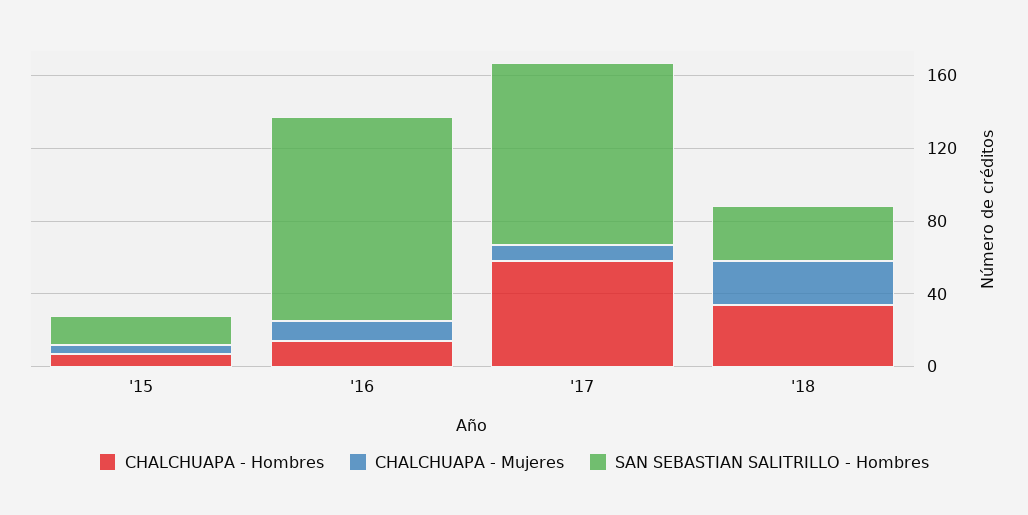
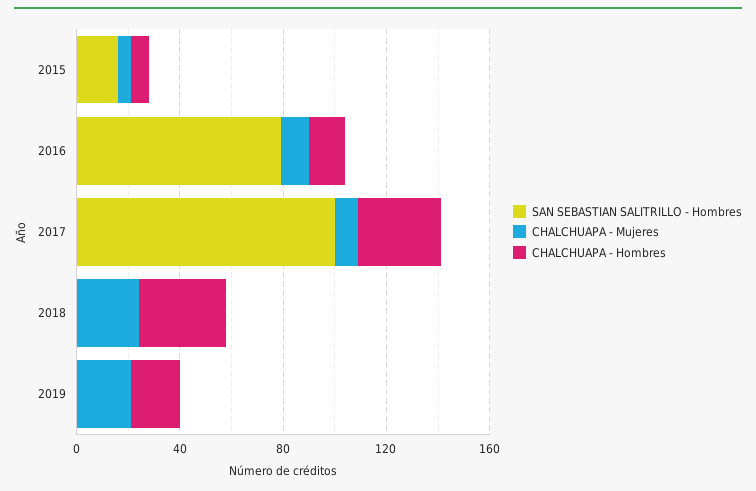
SAN SEBASTIAN SALITRILLO - Hombres, '16: 110 -> 80
CHALCHUAPA - Hombres, '17: 60 -> 30
SAN SEBASTIAN SALITRILLO - Hombres, '18: 30 -> 0
SAN SEBASTIAN SALITRILLO - Hombres, 2019: none -> 0
CHALCHUAPA - Mujeres, 2019: none -> 20
CHALCHUAPA - Hombres, 2019: none -> 20

